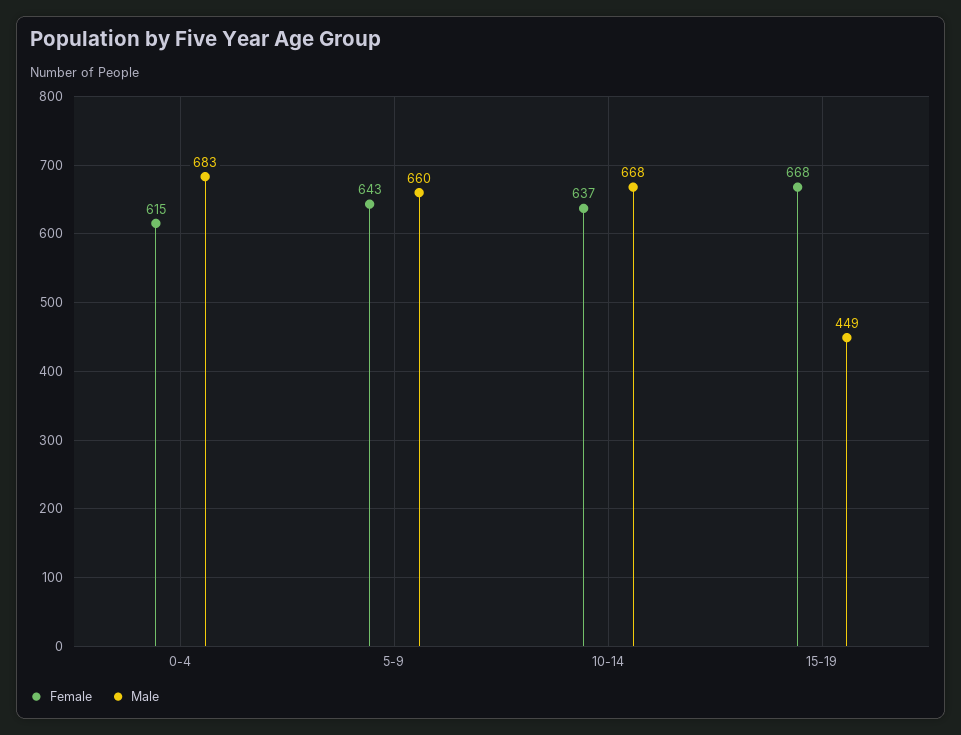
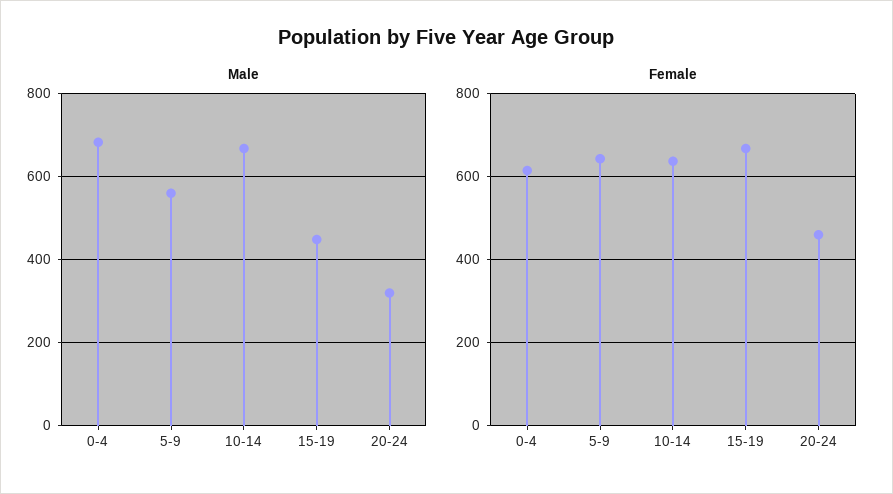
Male, 5-9: 660 -> 560
Male, 20-24: none -> 320
Female, 20-24: none -> 460

